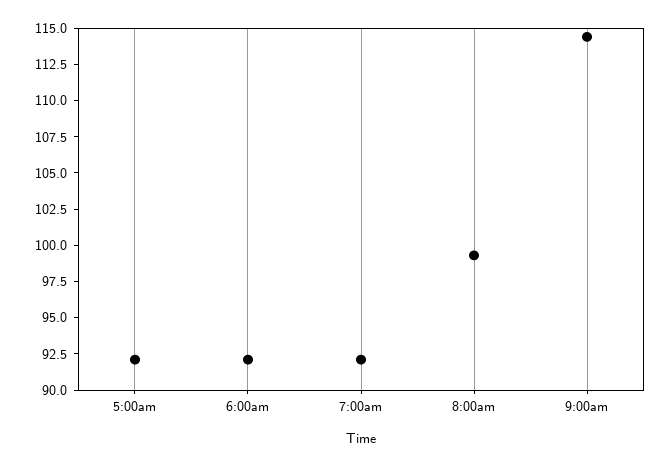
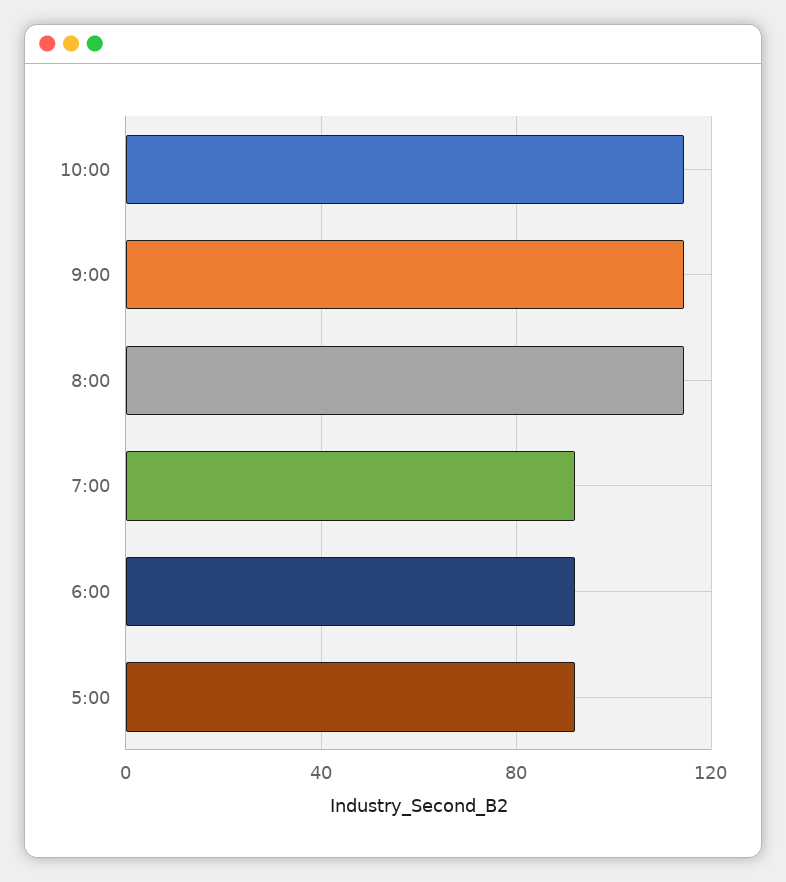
8:00am: 100 -> 115
10:00: none -> 115

